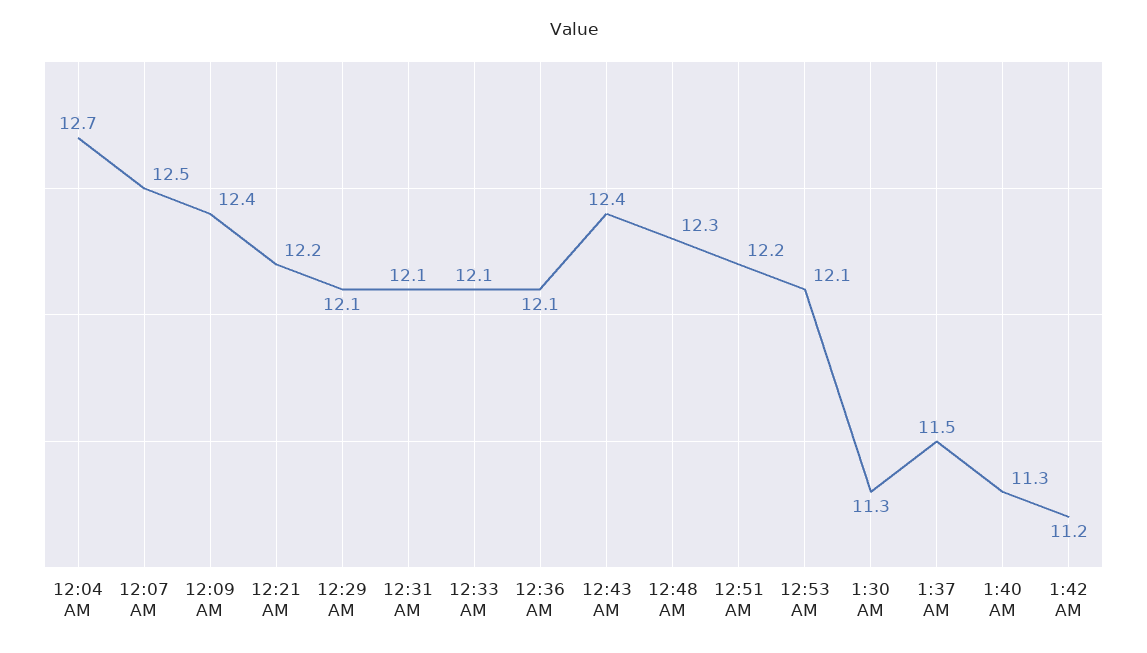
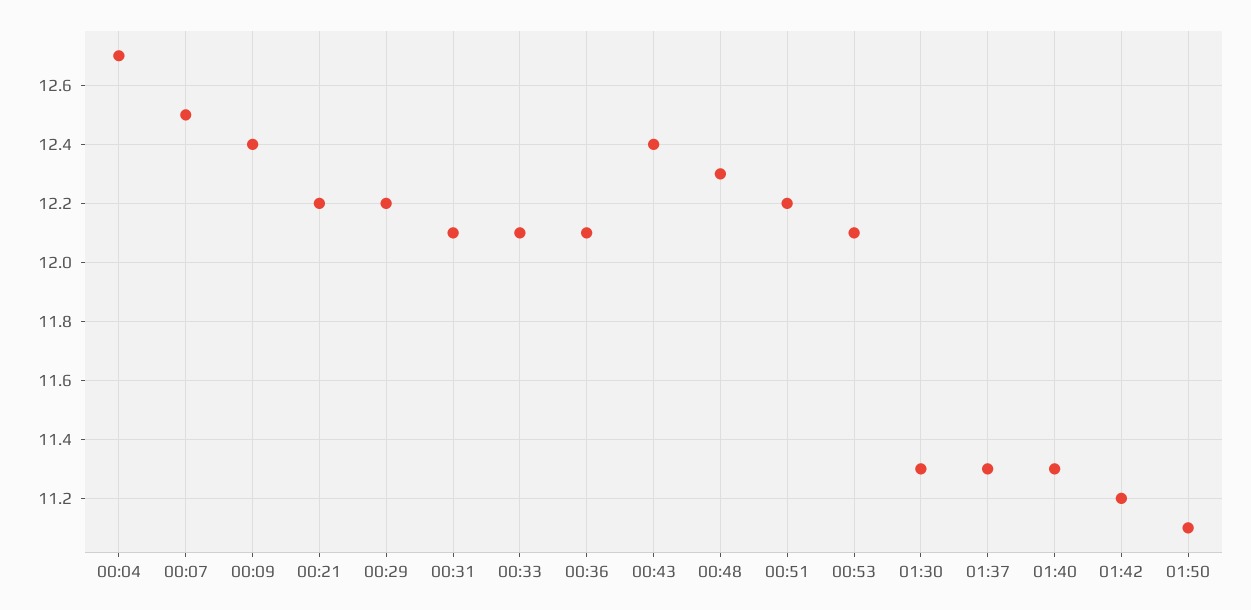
12:29 AM: 12.1 -> 12.2
1:37 AM: 11.5 -> 11.3
01:50: none -> 11.1

